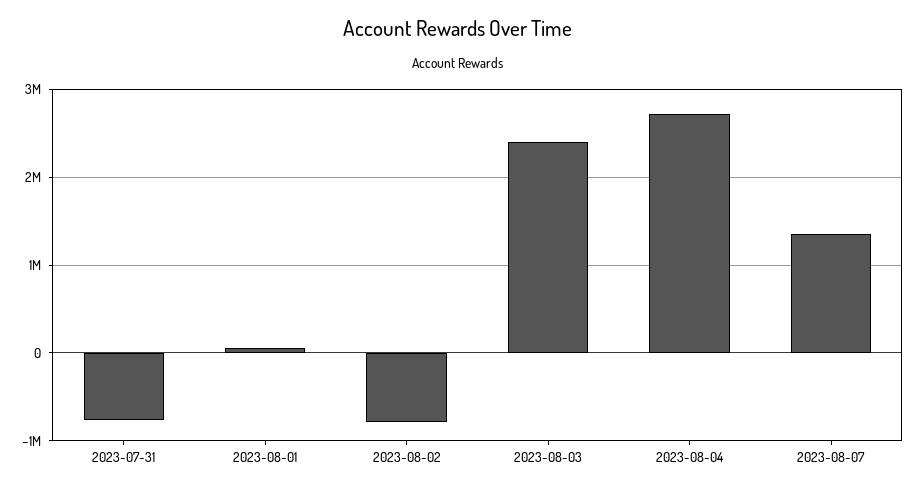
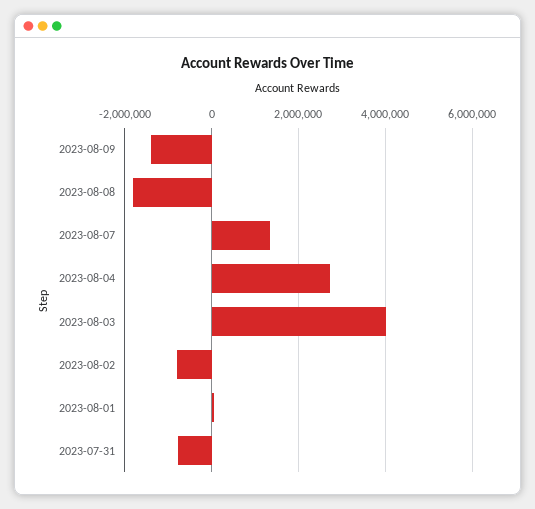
2023-08-03: 2400000 -> 4000000
2023-08-09: none -> -1400000
2023-08-08: none -> -1800000

